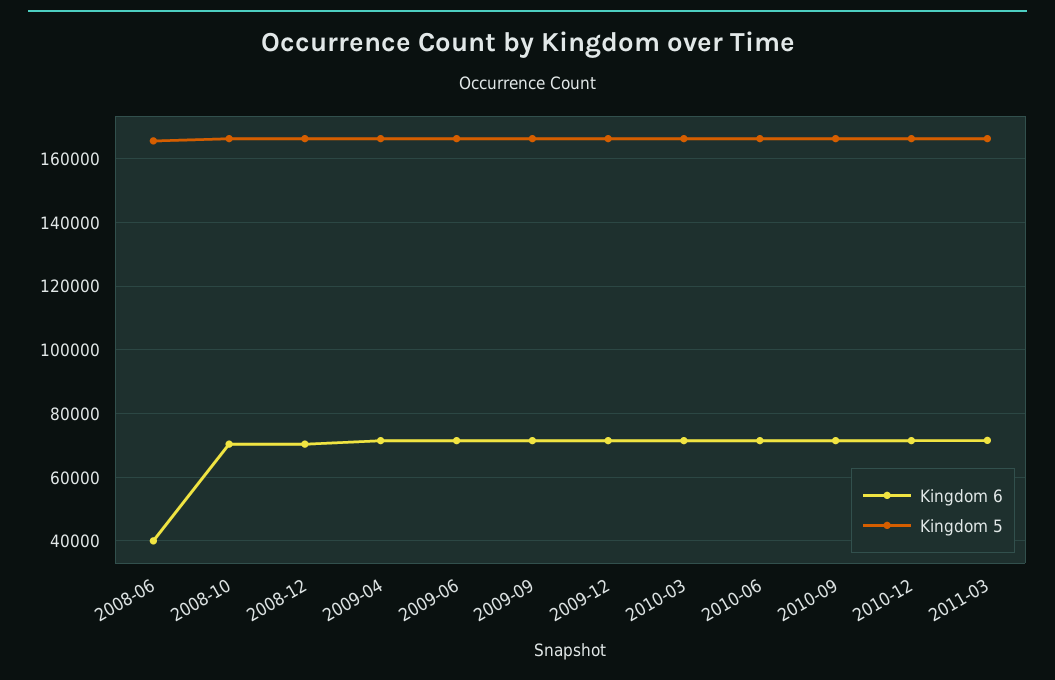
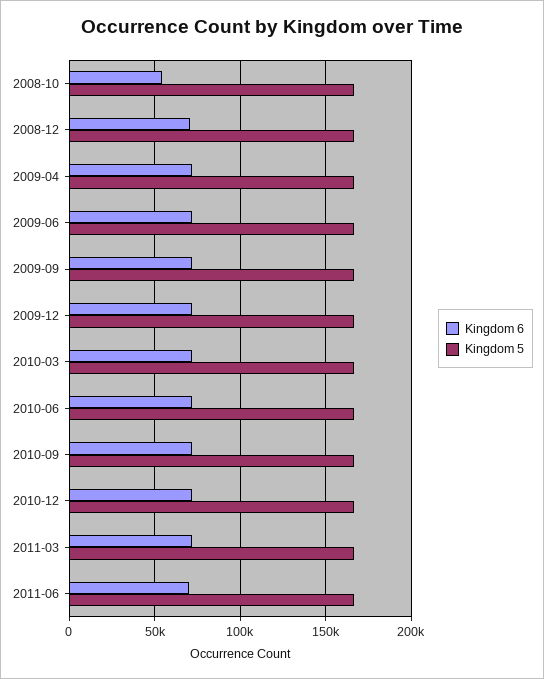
Kingdom 6, 2008-06: 40000 -> none
Kingdom 5, 2008-06: 166000 -> none
Kingdom 6, 2008-10: 70000 -> 55000
Kingdom 6, 2011-06: none -> 70000
Kingdom 5, 2011-06: none -> 165000

